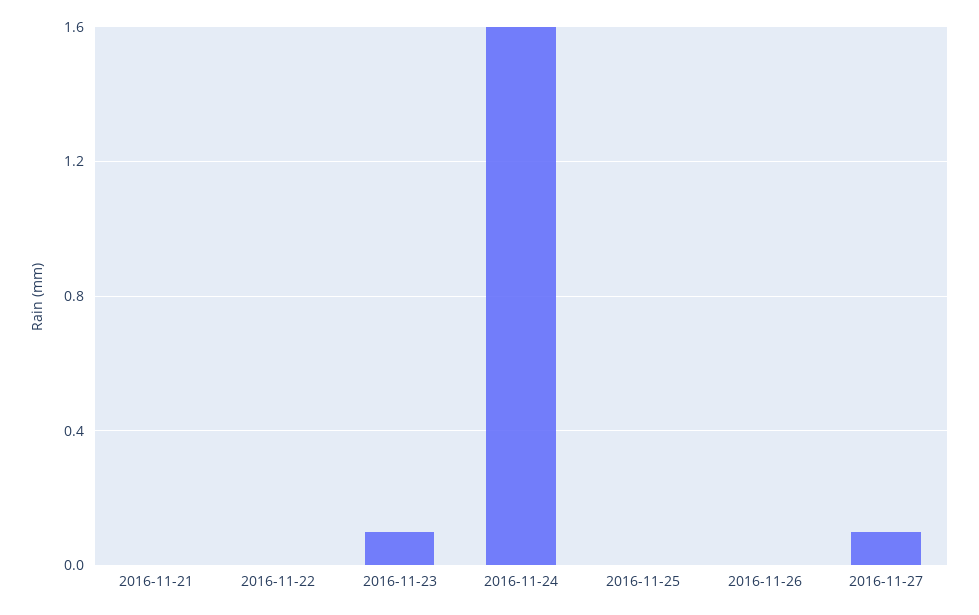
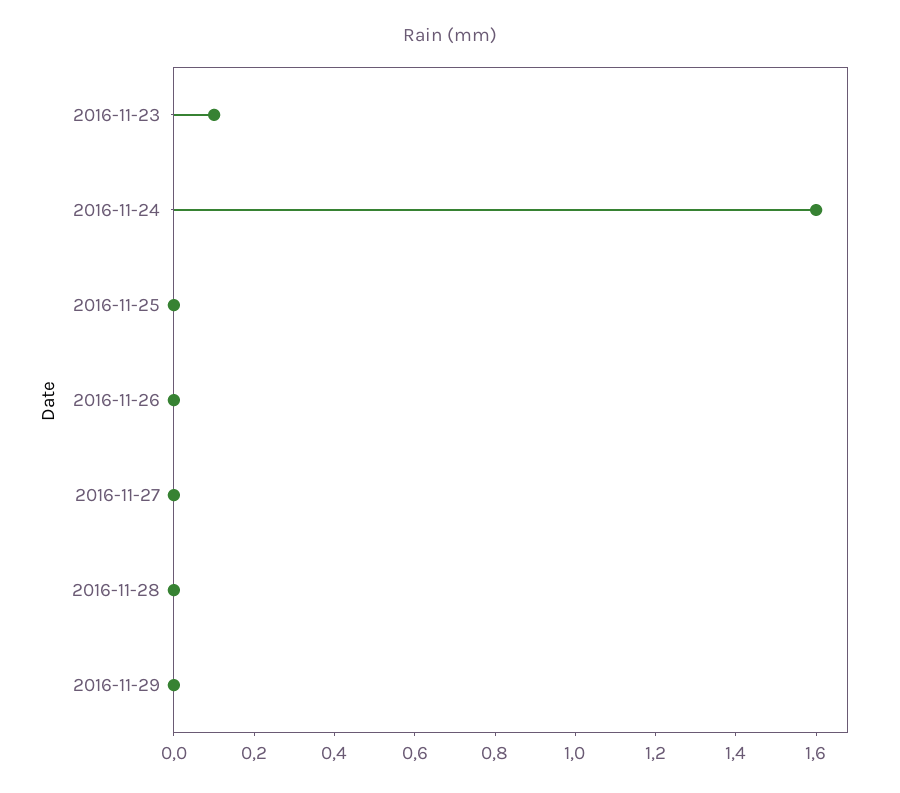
2016-11-21: 0 -> none
2016-11-22: 0 -> none
2016-11-27: 0.1 -> 0
2016-11-28: none -> 0
2016-11-29: none -> 0

